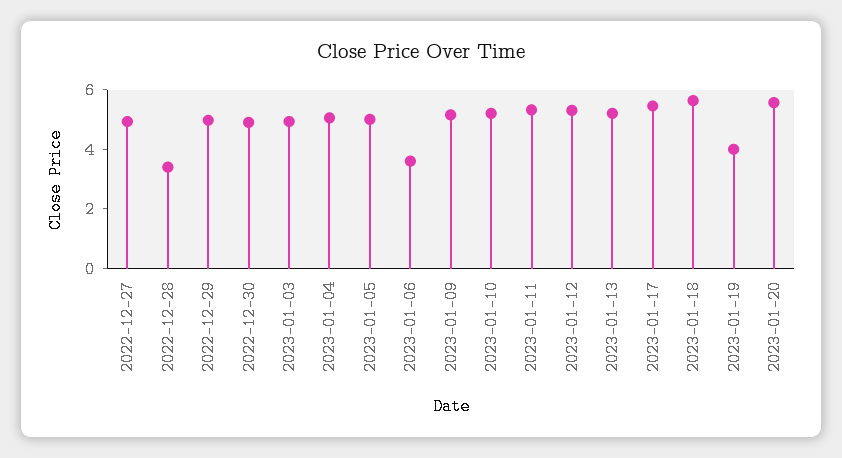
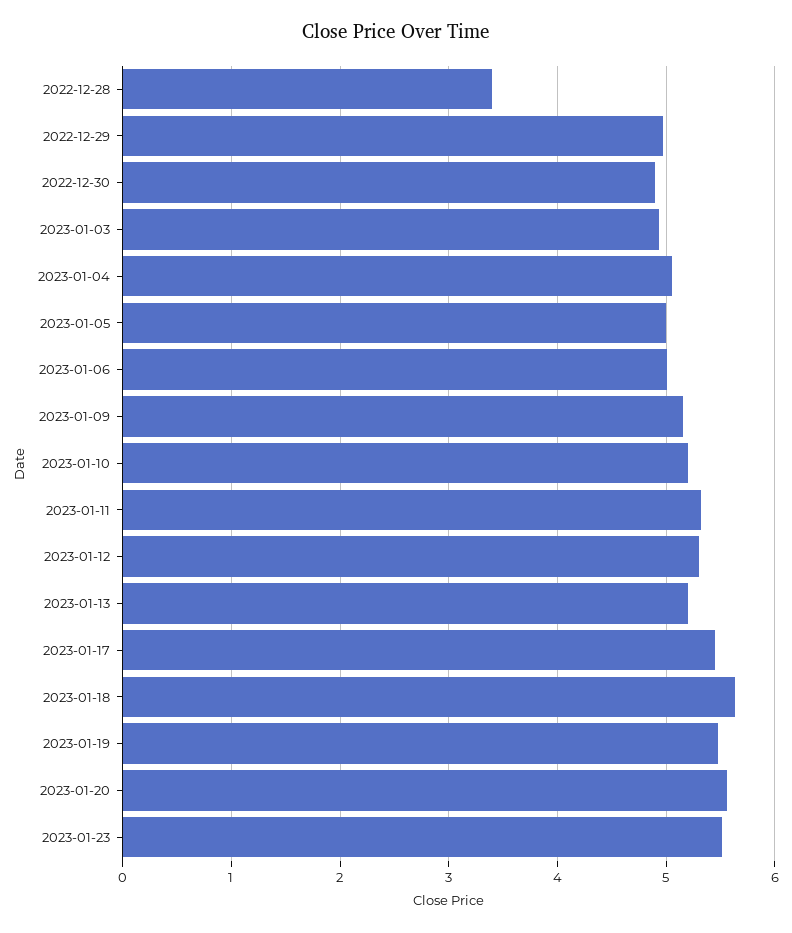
2022-12-27: 5 -> none
2023-01-06: 3.5 -> 5
2023-01-19: 4 -> 5.5
2023-01-23: none -> 5.5

